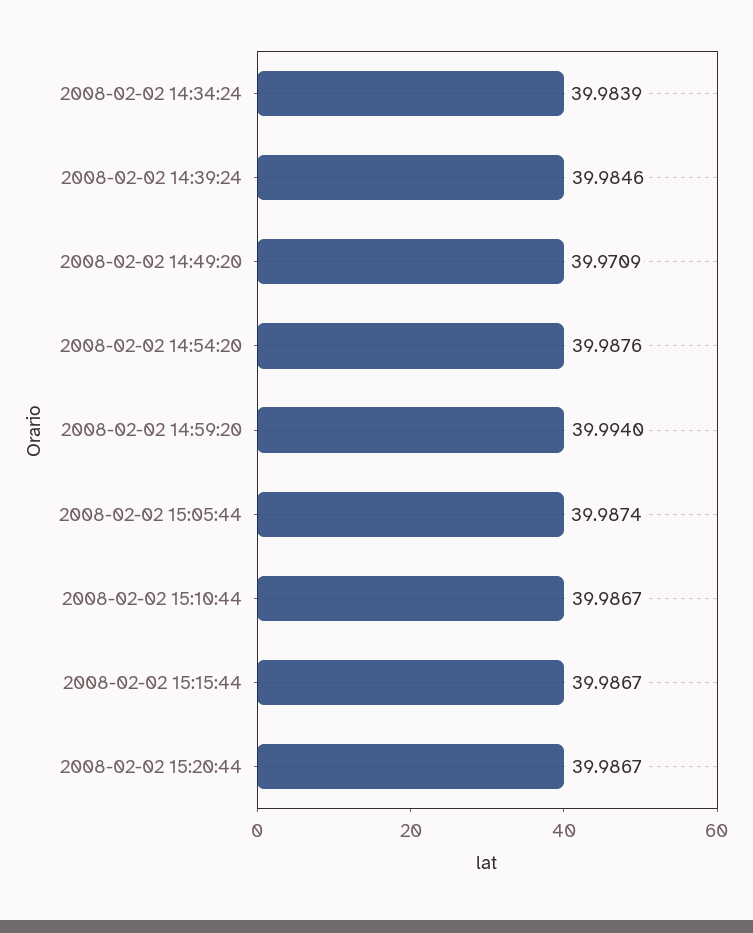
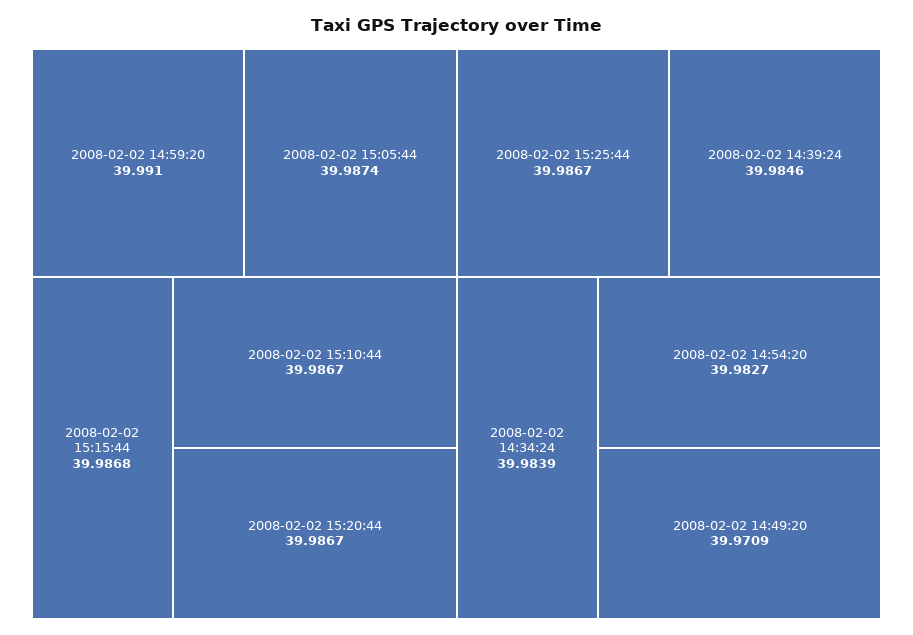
2008-02-02 14:54:20: 39.9876 -> 39.9827
2008-02-02 14:59:20: 39.994 -> 39.991
2008-02-02 15:15:44: 39.9867 -> 39.9868
2008-02-02 15:25:44: none -> 39.9867

